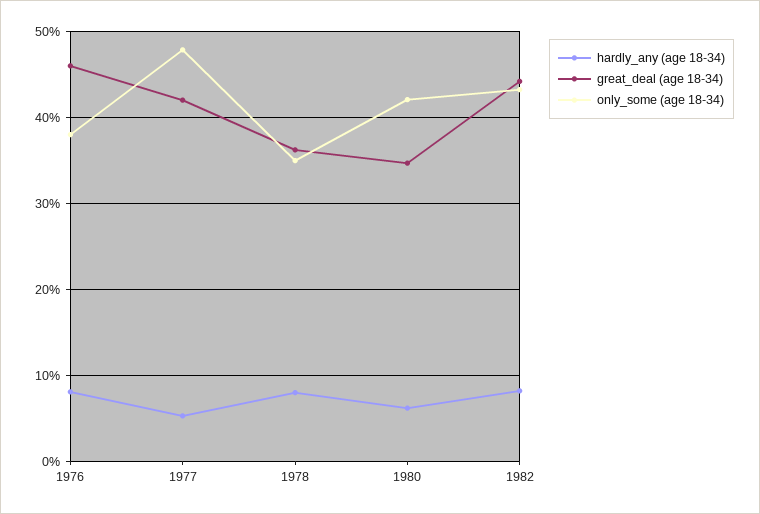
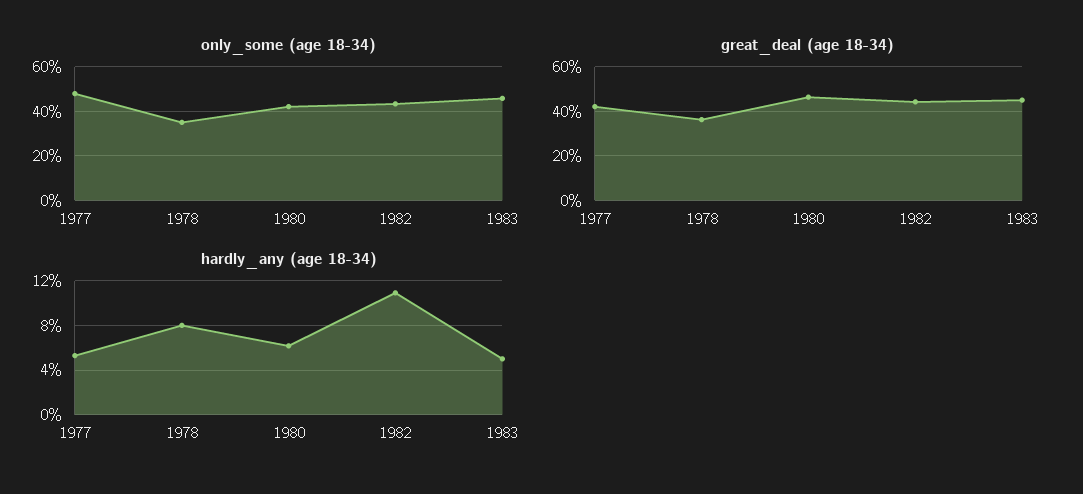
hardly_any (age 18-34), 1976: 8 -> none
great_deal (age 18-34), 1976: 46 -> none
only_some (age 18-34), 1976: 38 -> none
great_deal (age 18-34), 1980: 35 -> 45
hardly_any (age 18-34), 1982: 8 -> 11
only_some (age 18-34), 1983: none -> 45
great_deal (age 18-34), 1983: none -> 45
hardly_any (age 18-34), 1983: none -> 5

